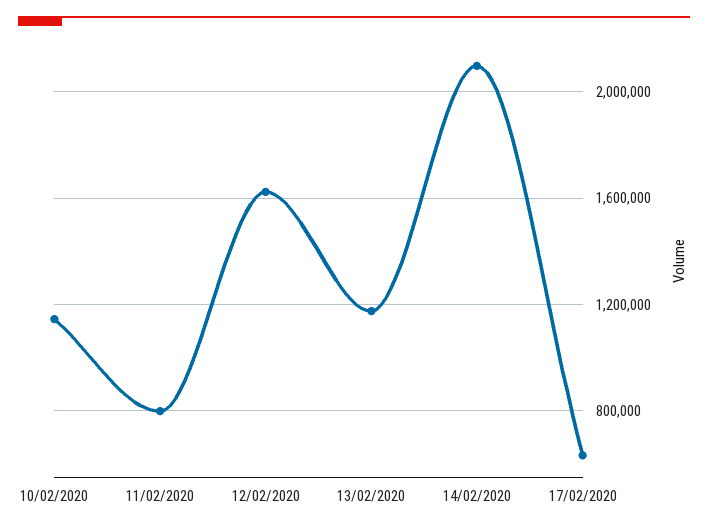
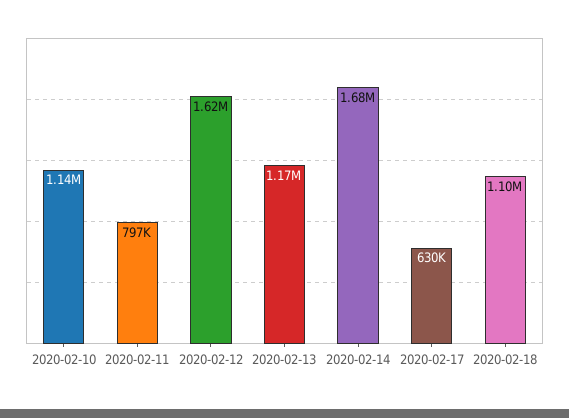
14/02/2020: 2100000 -> 1680000
2020-02-18: none -> 1100000

